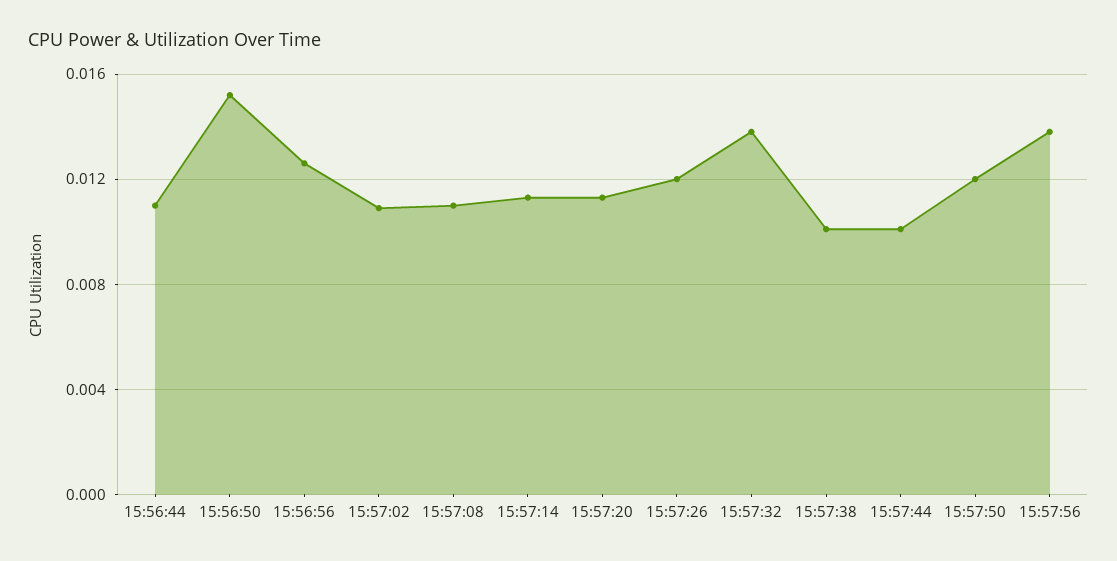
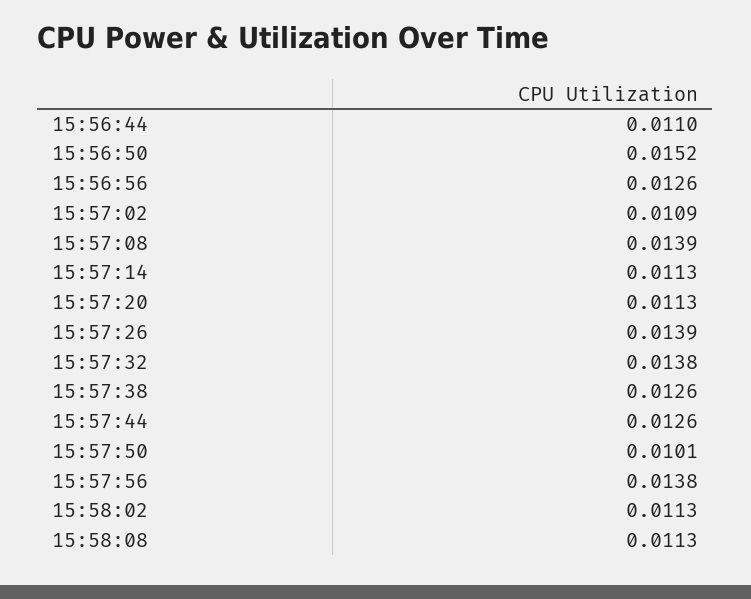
15:57:08: 0.011 -> 0.0139
15:57:26: 0.012 -> 0.0139
15:57:38: 0.01 -> 0.0126
15:57:44: 0.01 -> 0.0126
15:57:50: 0.012 -> 0.0101
15:58:02: none -> 0.0113
15:58:08: none -> 0.0113

